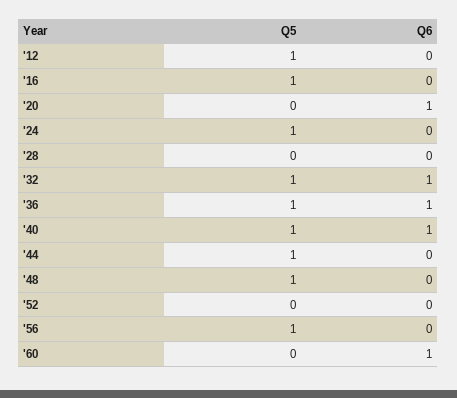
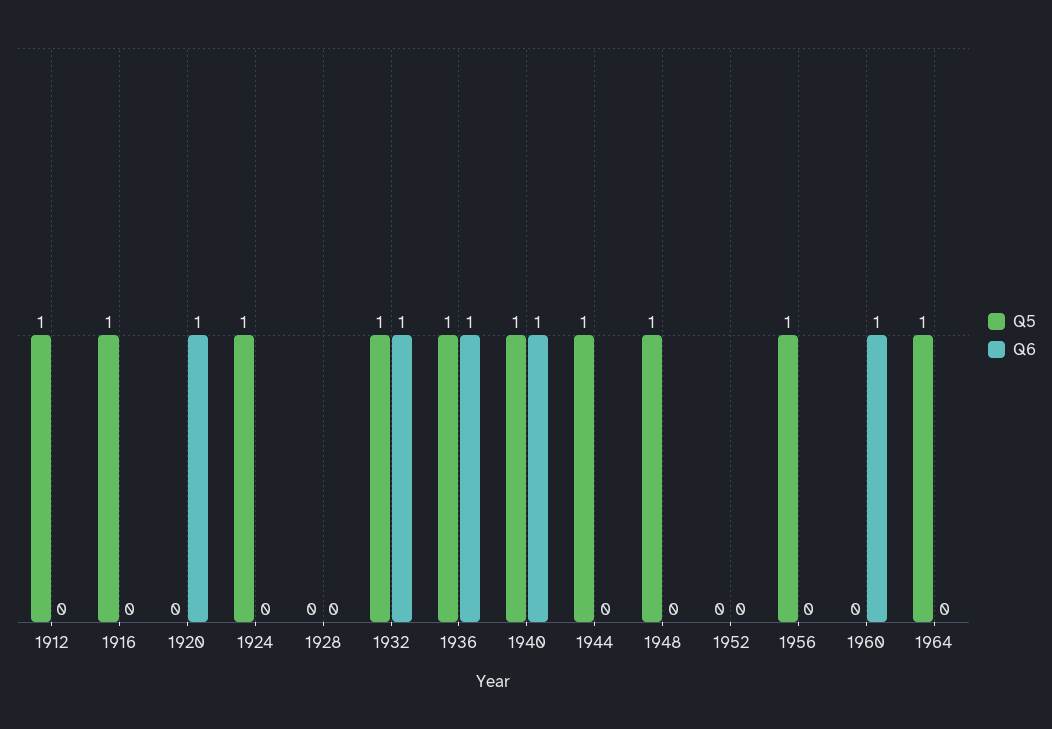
Q5, 1964: none -> 1
Q6, 1964: none -> 0

